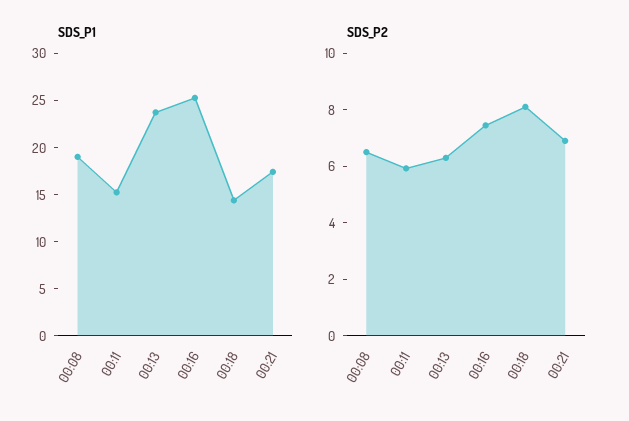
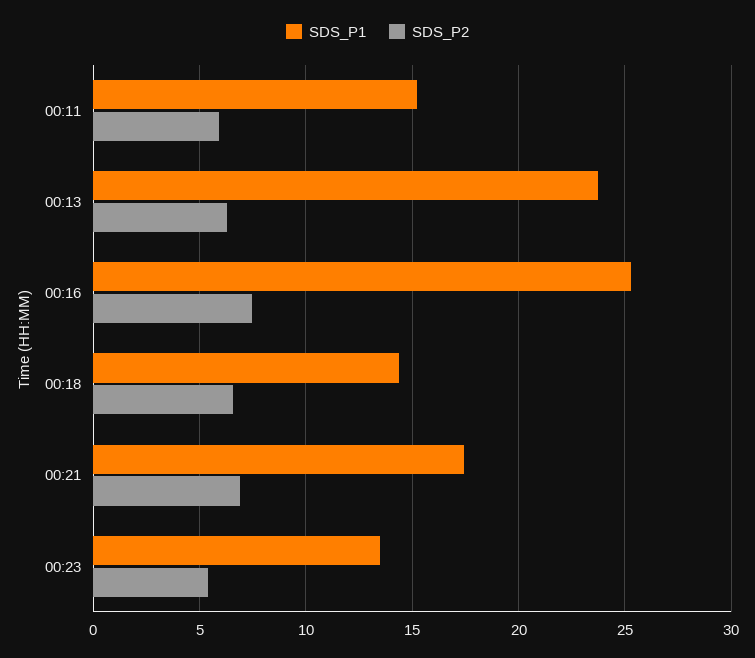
SDS_P1, 00:08: 19 -> none
SDS_P2, 00:08: 6.5 -> none
SDS_P2, 00:18: 8 -> 6.5
SDS_P1, 00:23: none -> 13.5
SDS_P2, 00:23: none -> 5.5

